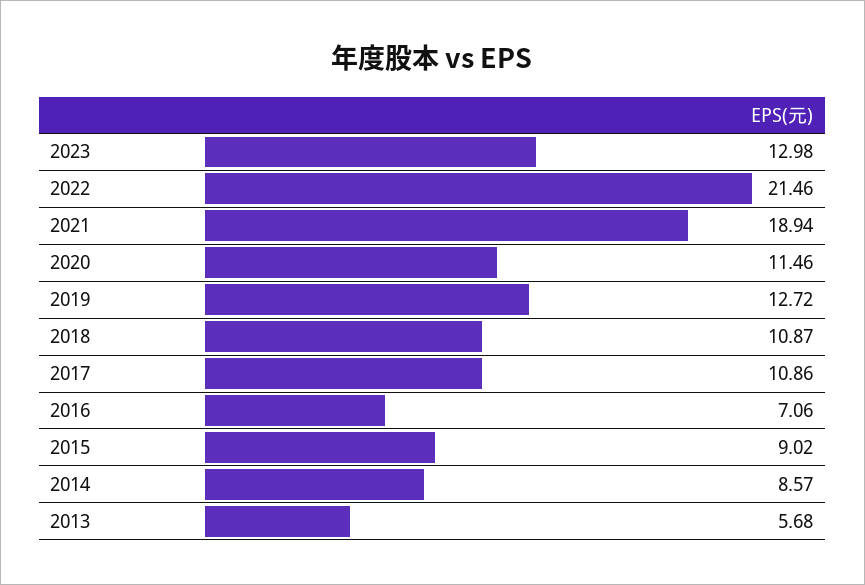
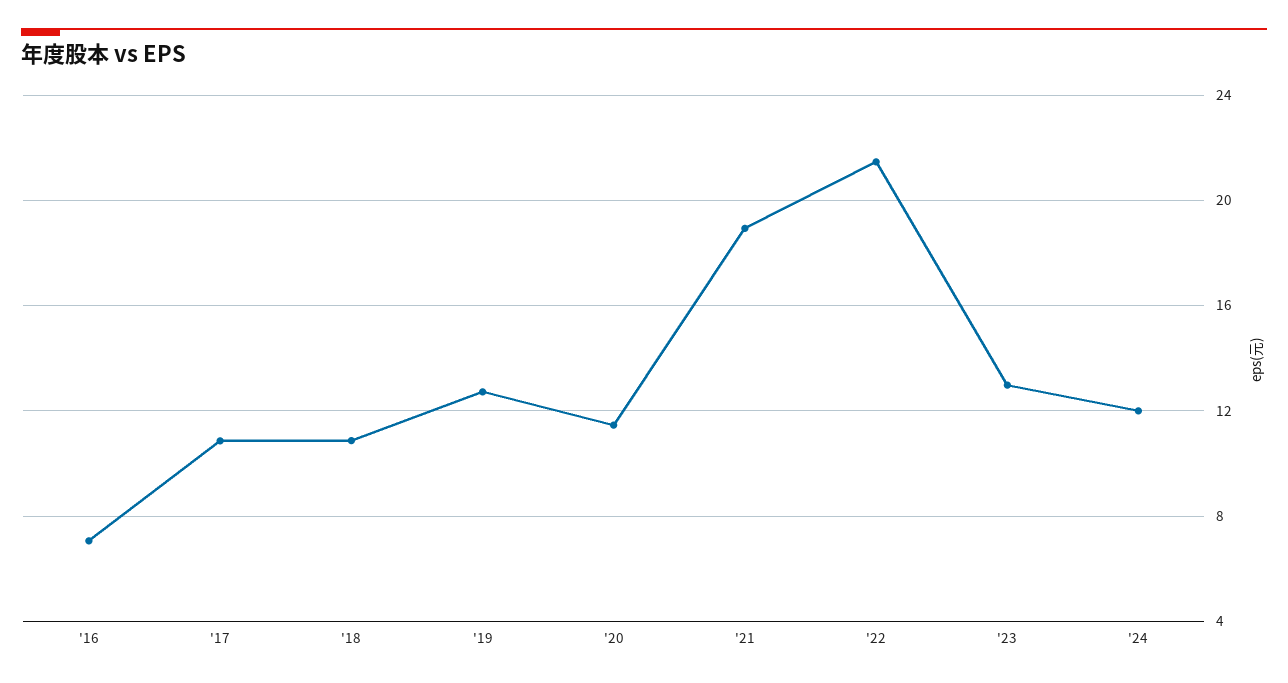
2015: 9.02 -> none
2014: 8.57 -> none
2013: 5.68 -> none
'24: none -> 12

